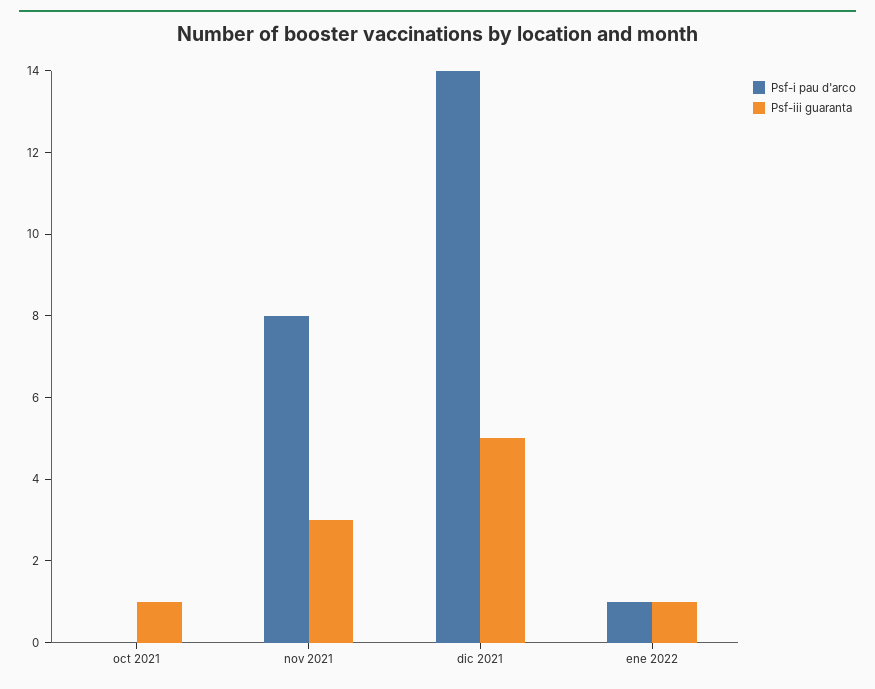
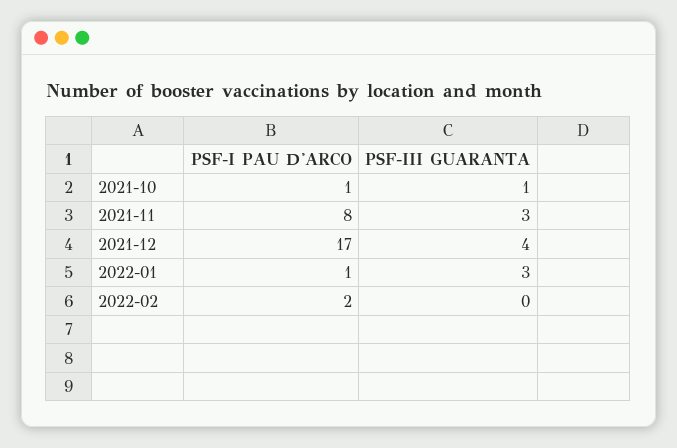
Psf-i pau d'arco, oct 2021: 0 -> 1
Psf-i pau d'arco, dic 2021: 14 -> 17
Psf-iii guaranta, dic 2021: 5 -> 4
Psf-iii guaranta, ene 2022: 1 -> 3
Psf-i pau d'arco, 2022-02: none -> 2
Psf-iii guaranta, 2022-02: none -> 0

